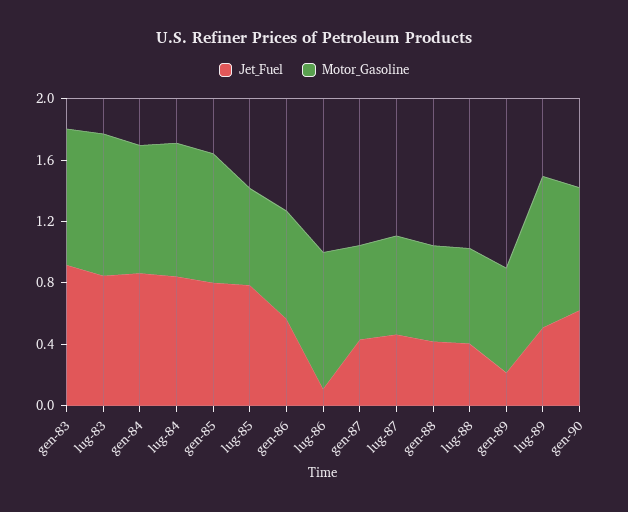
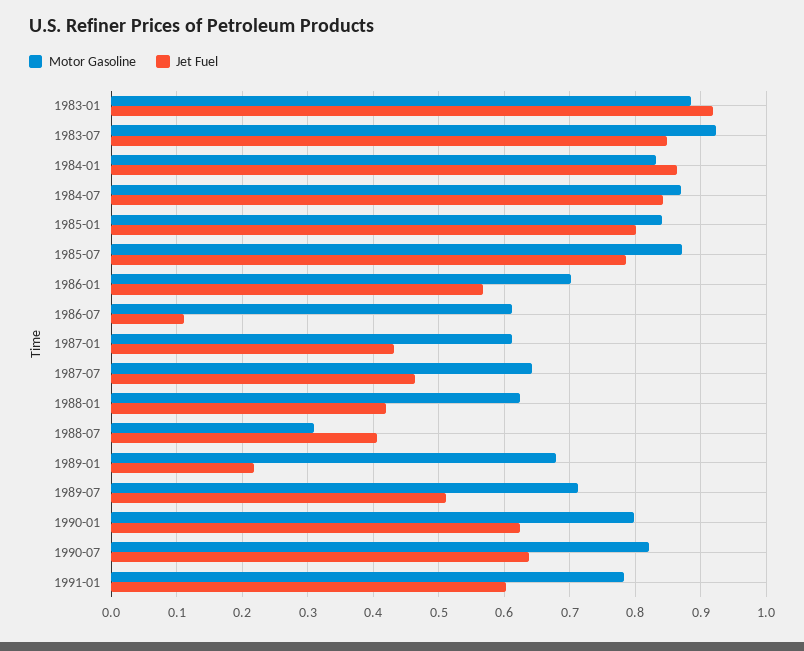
Motor_Gasoline, lug-85: 0.6 -> 0.87
Motor_Gasoline, lug-86: 0.9 -> 0.61
Motor_Gasoline, lug-88: 0.6 -> 0.31
Motor_Gasoline, lug-89: 1 -> 0.71
Motor_Gasoline, 1990-07: none -> 0.82
Jet_Fuel, 1990-07: none -> 0.64
Motor_Gasoline, 1991-01: none -> 0.78
Jet_Fuel, 1991-01: none -> 0.6

